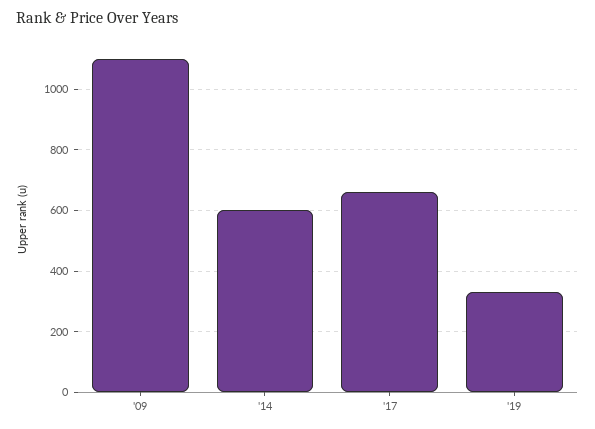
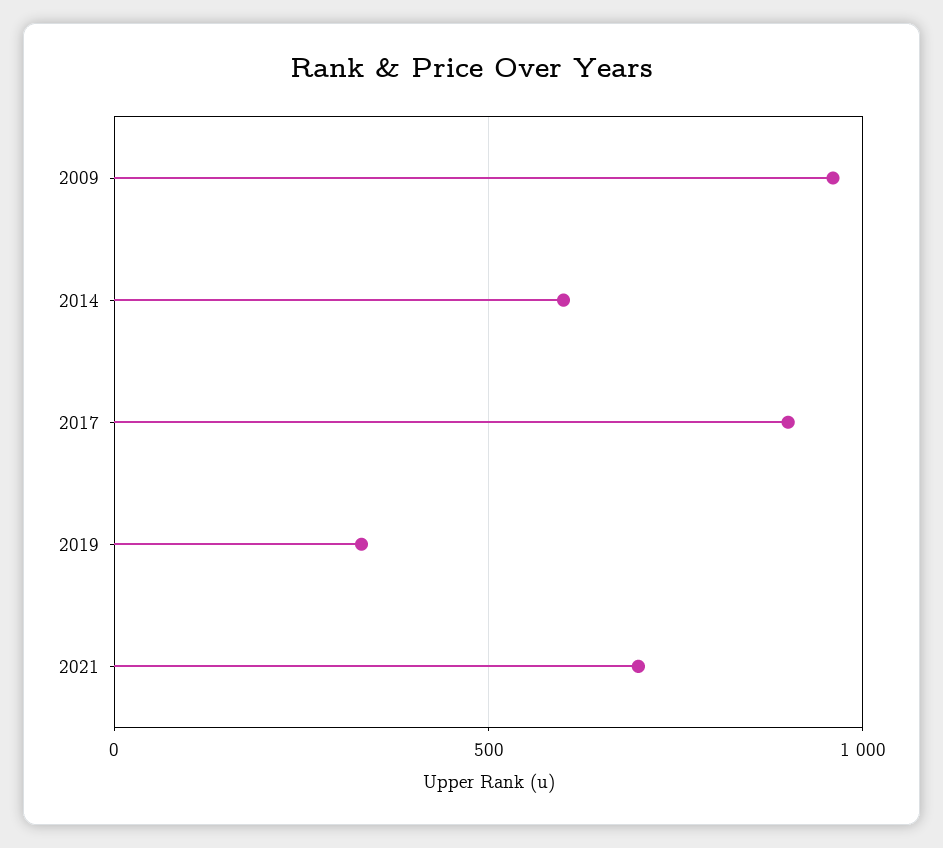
'09: 1100 -> 950
'17: 660 -> 900
2021: none -> 700

